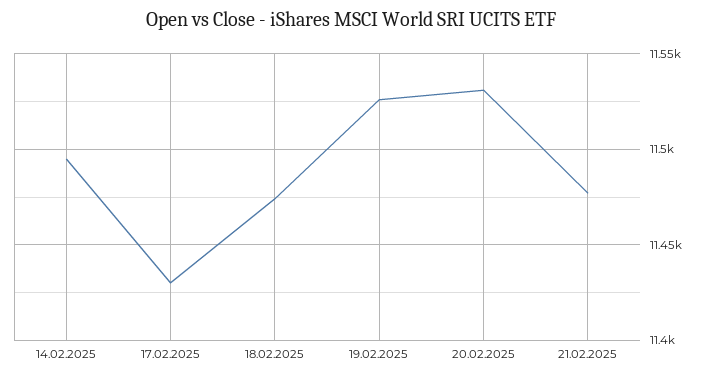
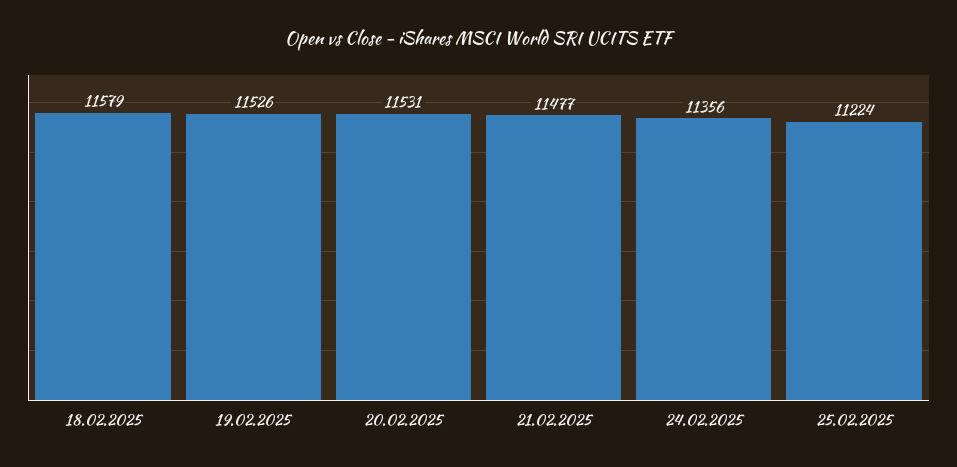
14.02.2025: 11495 -> none
17.02.2025: 11430 -> none
18.02.2025: 11475 -> 11579
24.02.2025: none -> 11356
25.02.2025: none -> 11224

